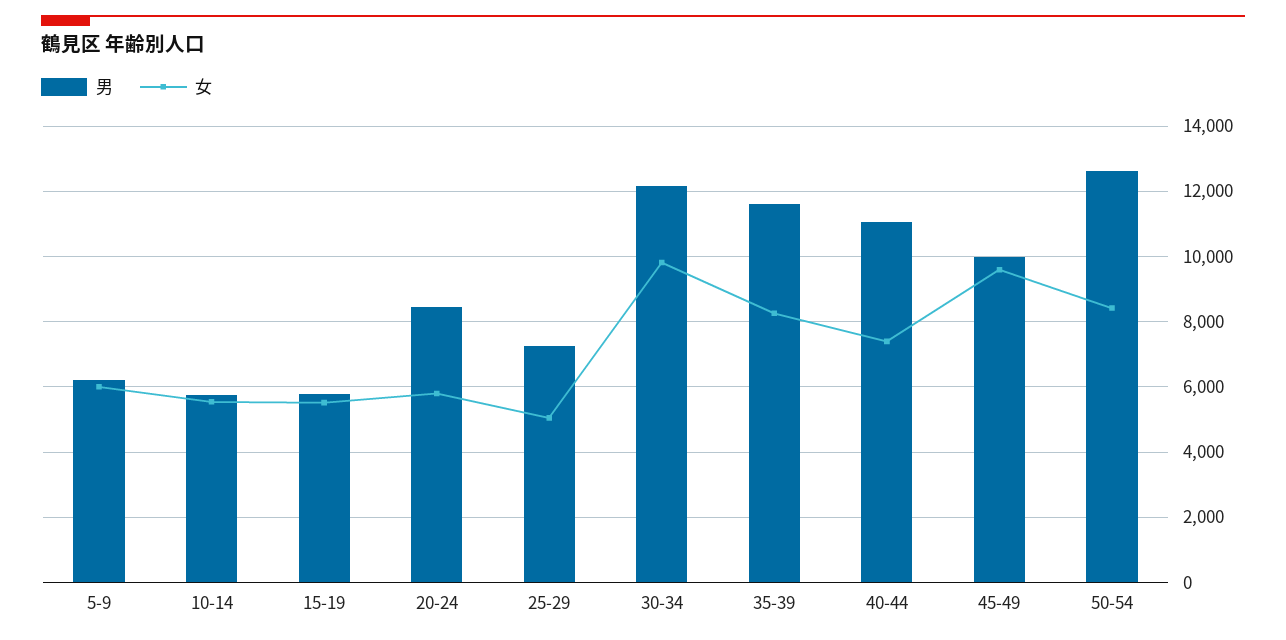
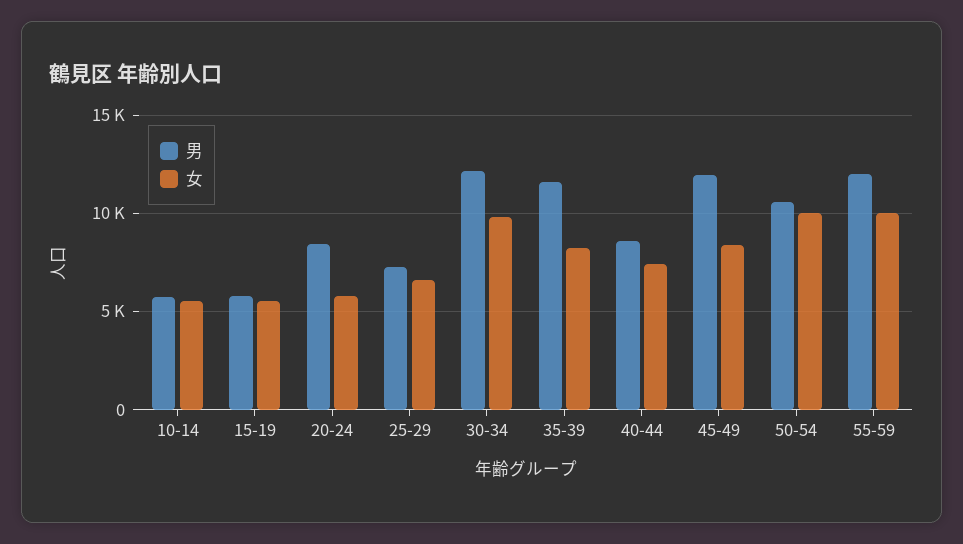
男, 5-9: 6200 -> none
女, 5-9: 6000 -> none
女, 25-29: 5000 -> 6500
男, 40-44: 11000 -> 8500
男, 45-49: 10000 -> 12000
女, 45-49: 9600 -> 8500
男, 50-54: 12600 -> 10500
女, 50-54: 8400 -> 10000
男, 55-59: none -> 12000
女, 55-59: none -> 10000

